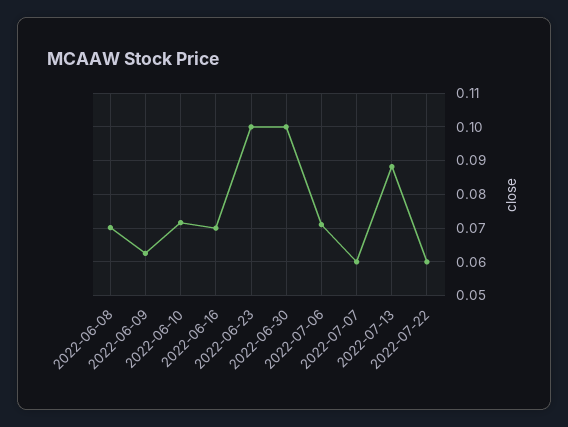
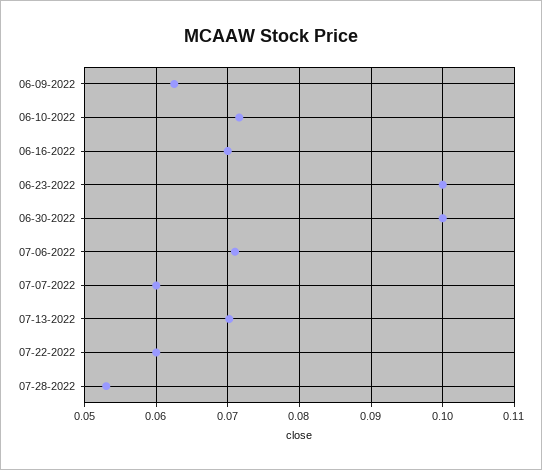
2022-06-08: 0.07 -> none
2022-07-13: 0.088 -> 0.07
07-28-2022: none -> 0.053

